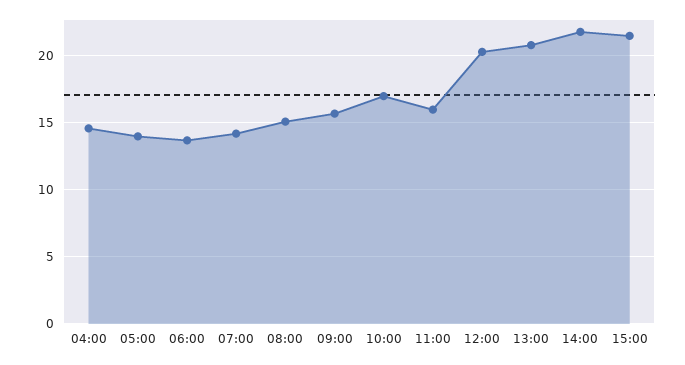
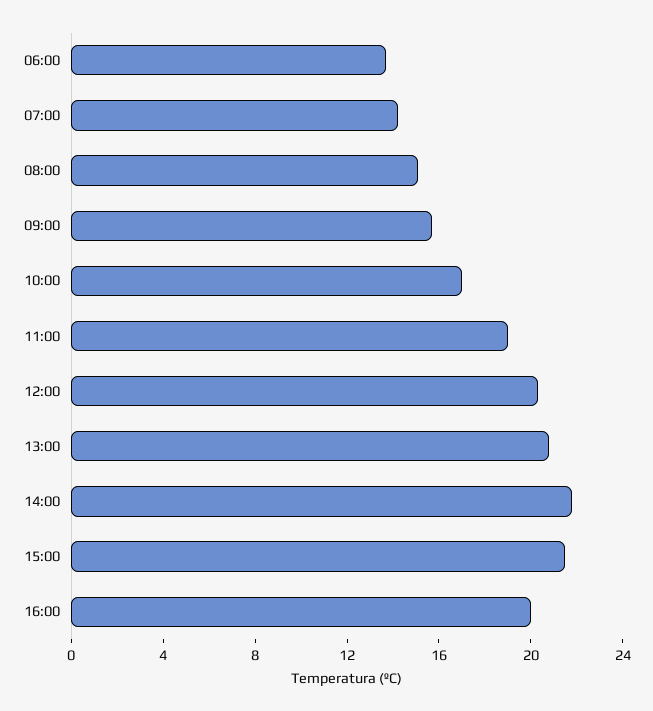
04:00: 14.5 -> none
05:00: 14 -> none
11:00: 16 -> 19
16:00: none -> 20

